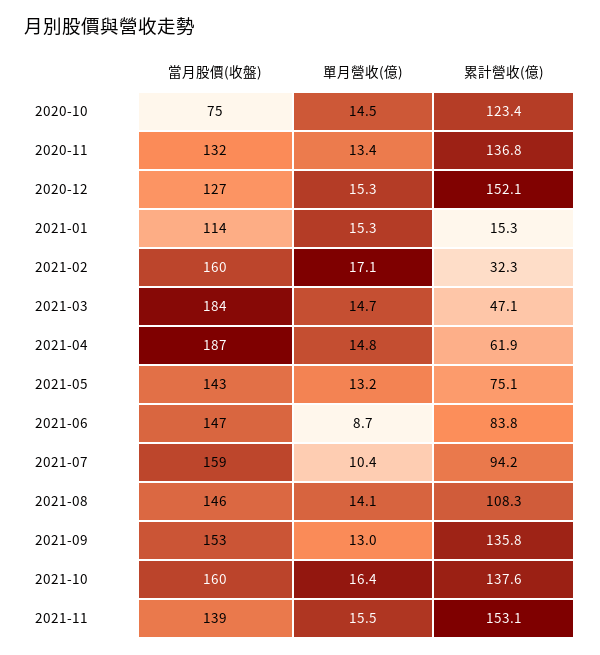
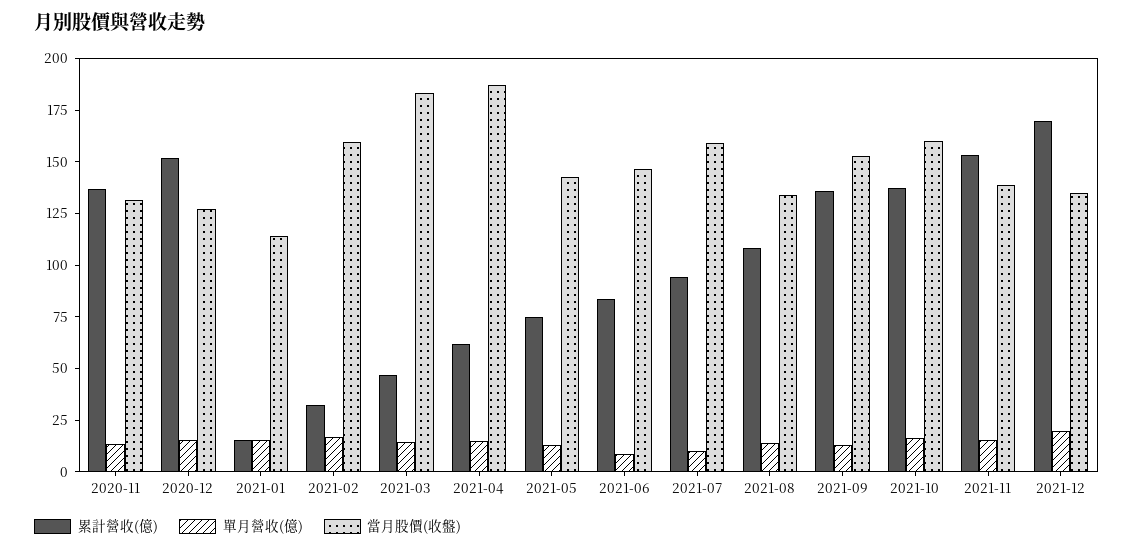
當月股價(收盤), 2020-10: 75 -> none
單月營收(億), 2020-10: 14.5 -> none
累計營收(億), 2020-10: 123.4 -> none
當月股價(收盤), 2021-08: 146 -> 135
累計營收(億), 2021-12: none -> 170
單月營收(億), 2021-12: none -> 20
當月股價(收盤), 2021-12: none -> 135

